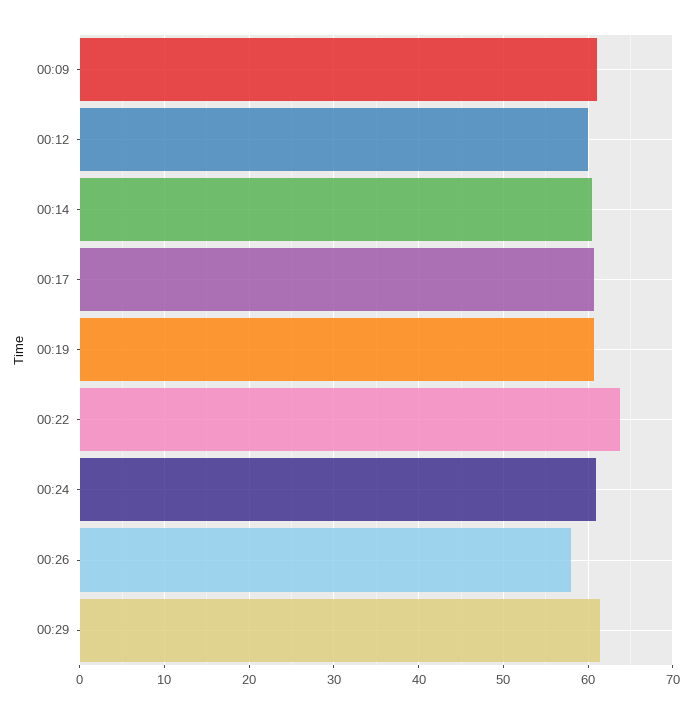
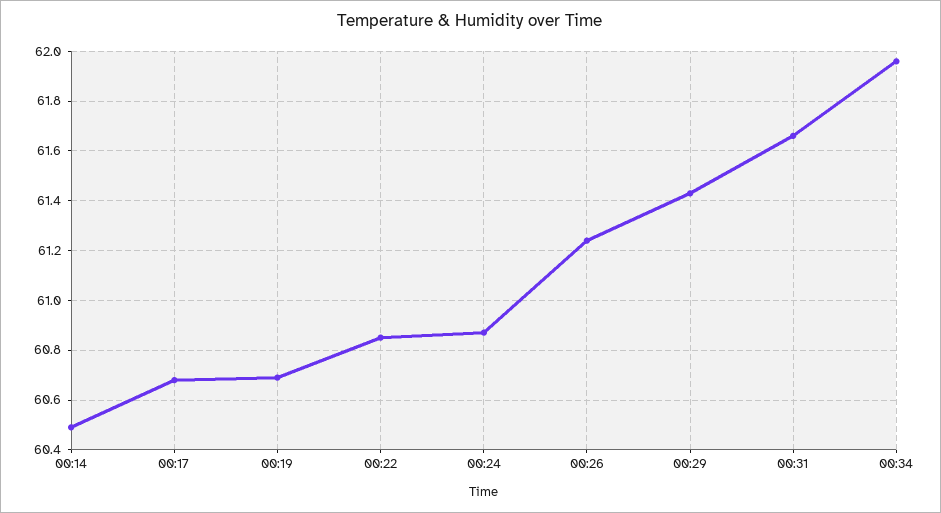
00:09: 61 -> none
00:12: 60 -> none
00:22: 64 -> 60.85
00:26: 58 -> 61.25
00:31: none -> 61.65
00:34: none -> 61.95

